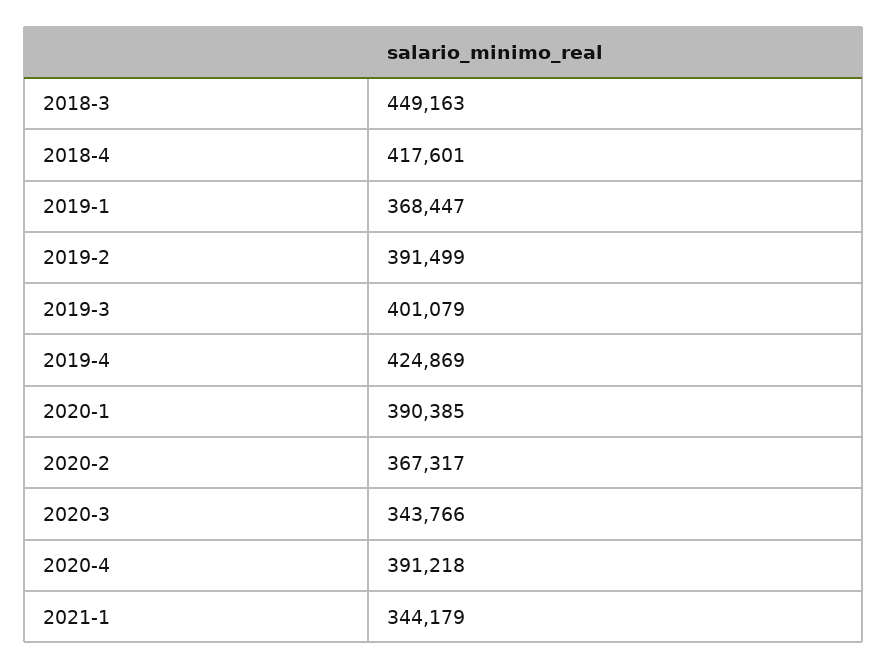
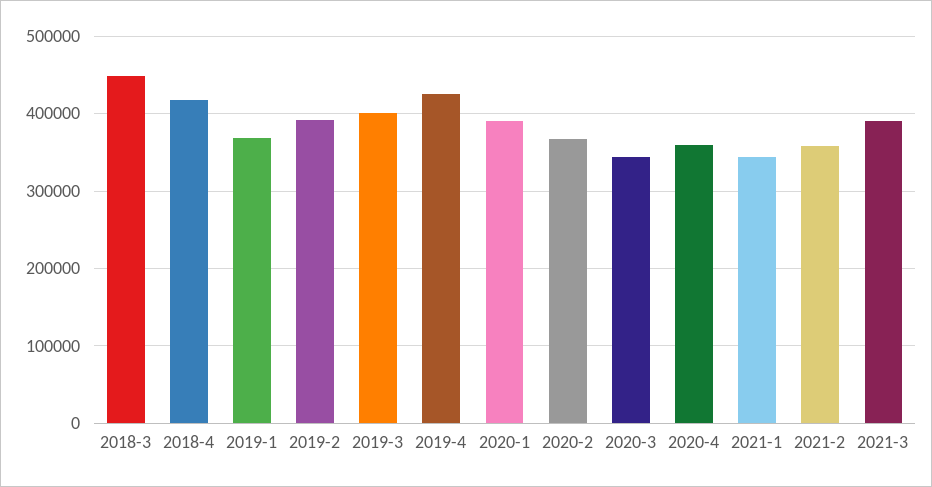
2020-4: 391218 -> 360000
2021-2: none -> 360000
2021-3: none -> 390000

